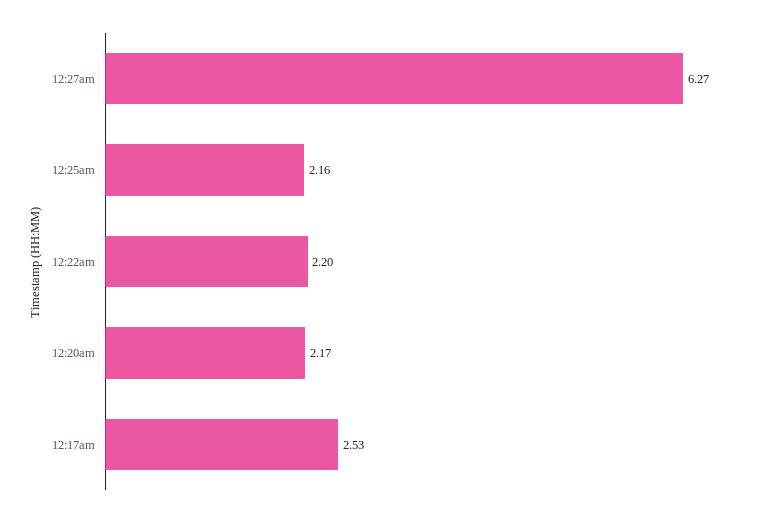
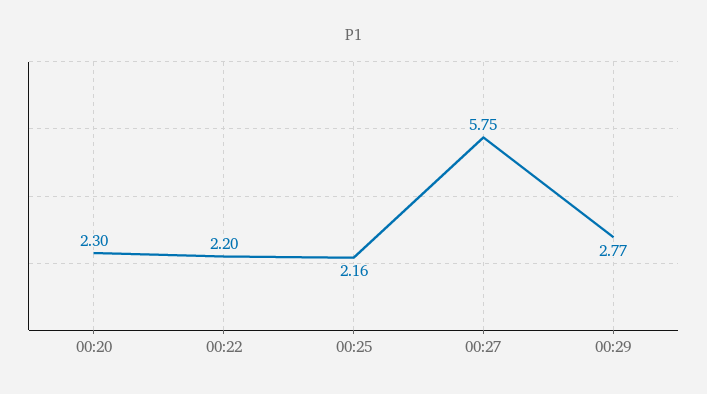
12:27am: 6.27 -> 5.75
12:20am: 2.17 -> 2.3
12:17am: 2.53 -> none
00:29: none -> 2.77

